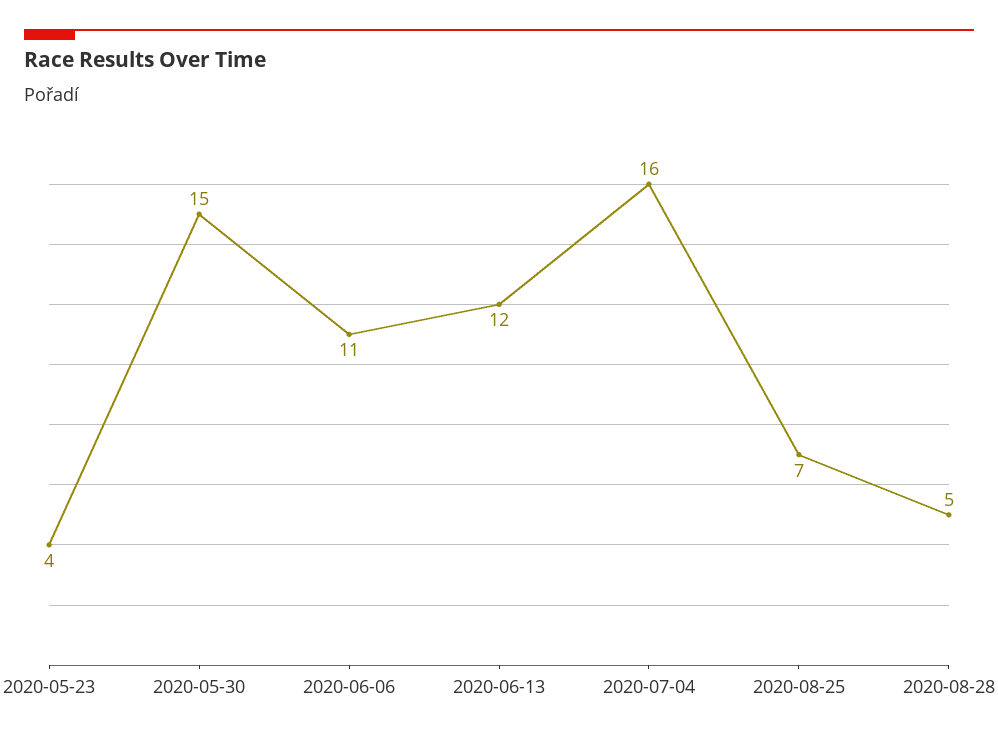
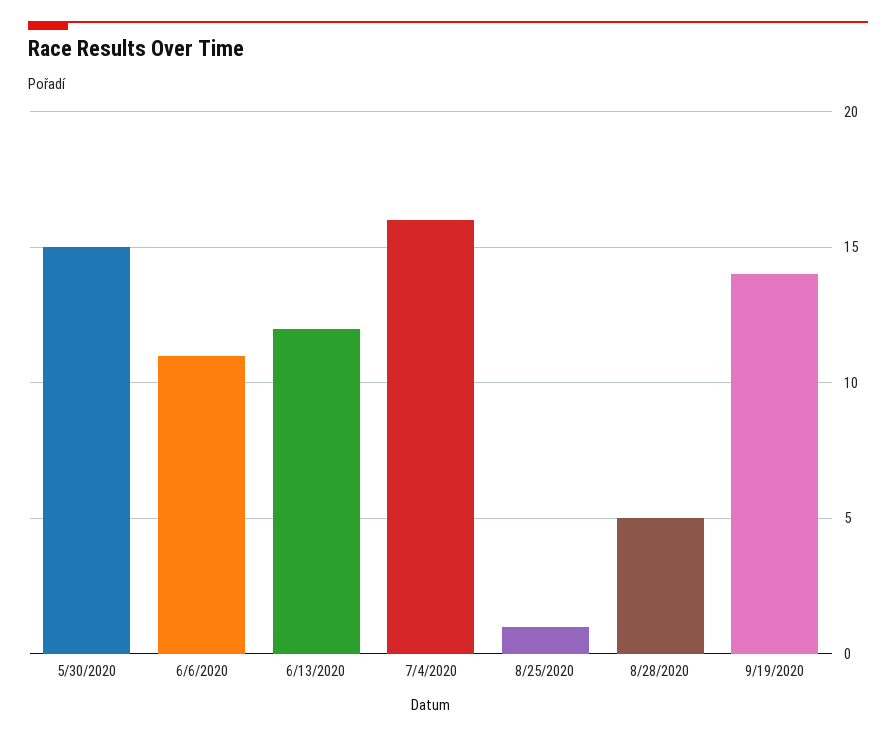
2020-05-23: 4 -> none
2020-08-25: 7 -> 1
9/19/2020: none -> 14

